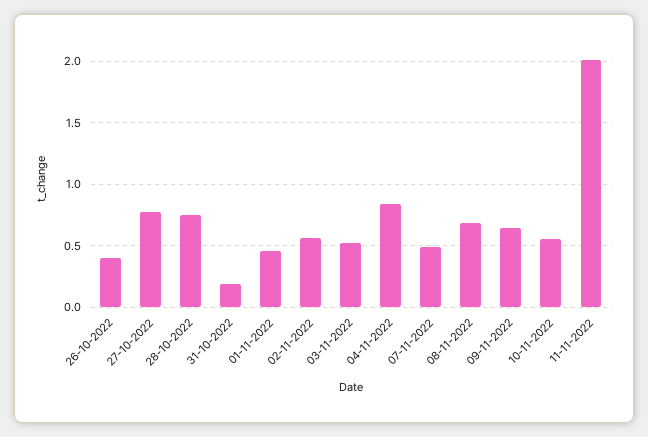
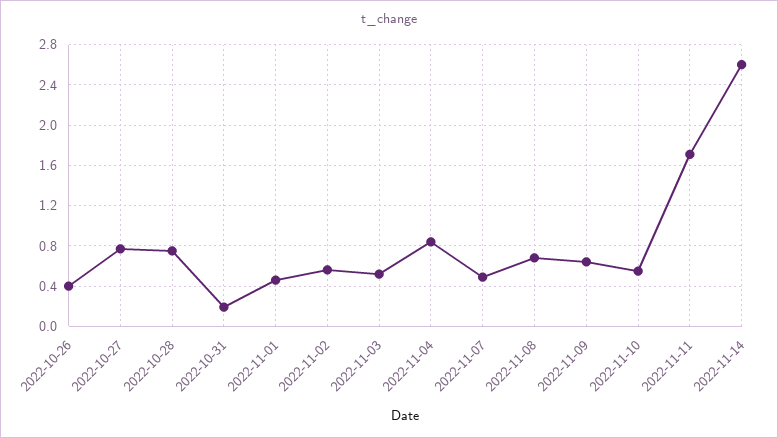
11-11-2022: 2 -> 1.7
2022-11-14: none -> 2.6

